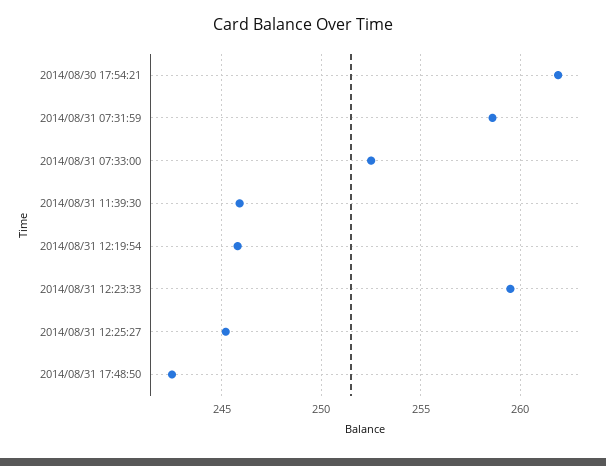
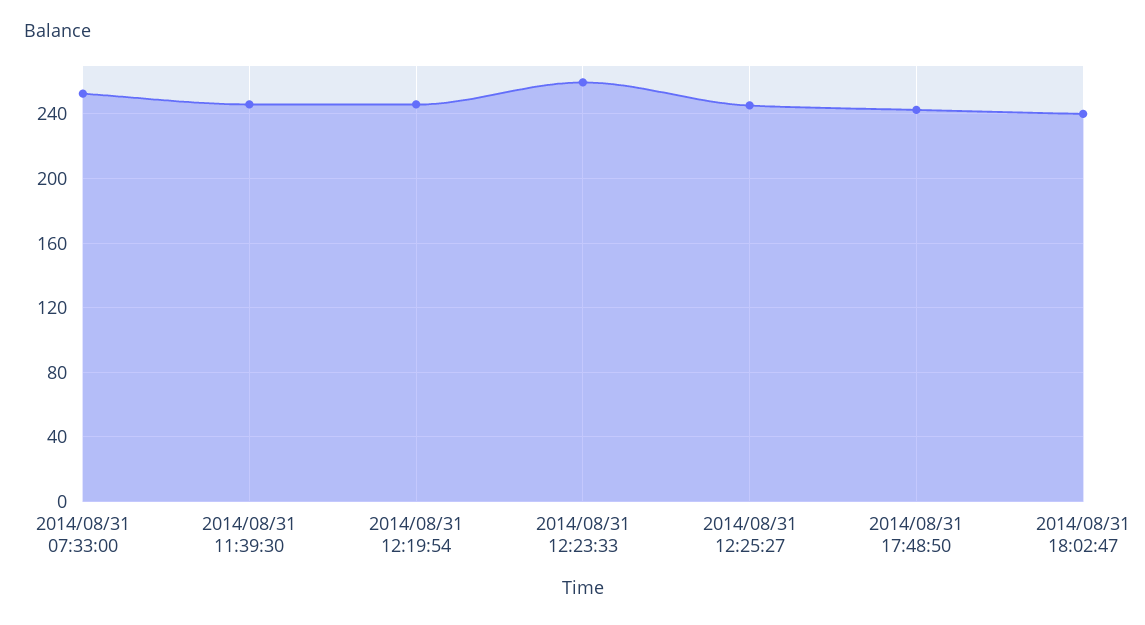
2014/08/30 17:54:21: 262 -> none
2014/08/31 07:31:59: 258.5 -> none
2014/08/31 18:02:47: none -> 240

